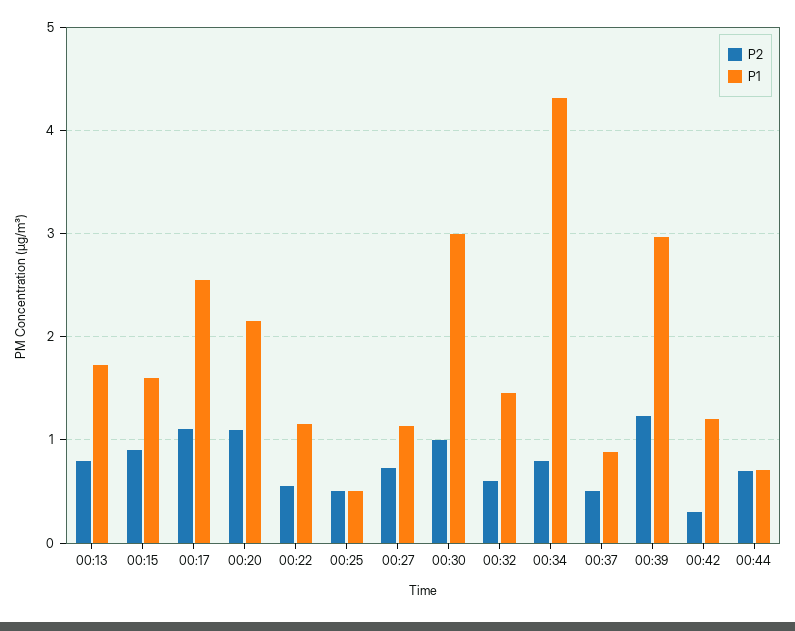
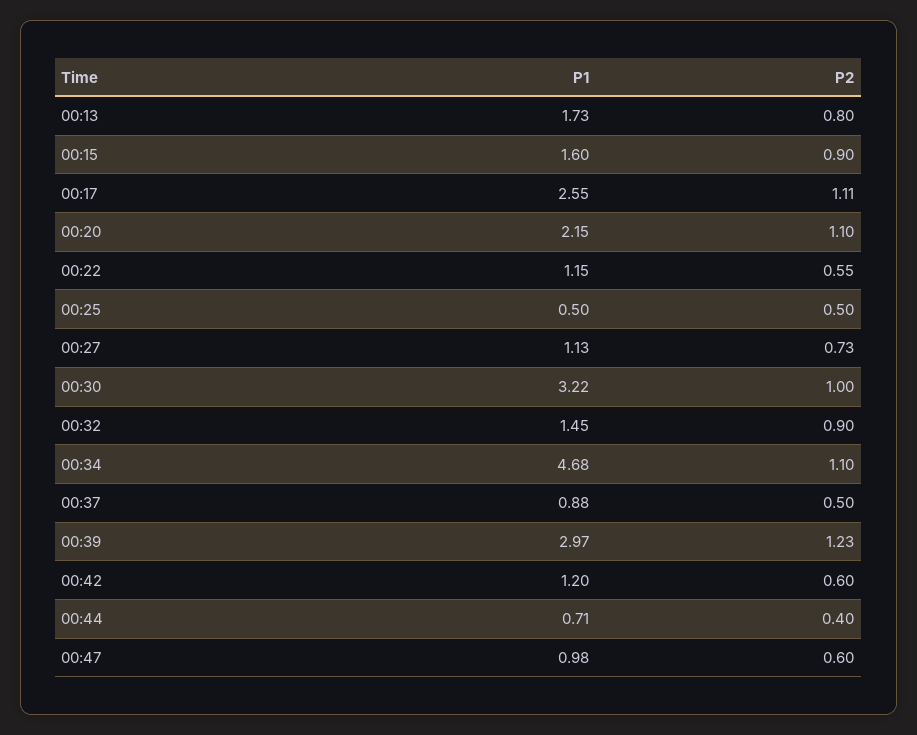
P1, 00:30: 3 -> 3.22
P2, 00:32: 0.6 -> 0.9
P2, 00:34: 0.8 -> 1.1
P1, 00:34: 4.3 -> 4.68
P2, 00:42: 0.3 -> 0.6
P2, 00:44: 0.7 -> 0.4
P1, 00:47: none -> 0.98
P2, 00:47: none -> 0.6

